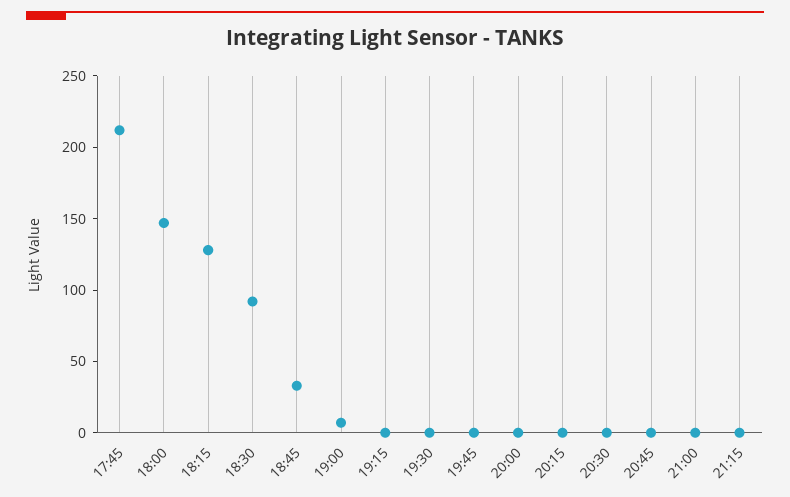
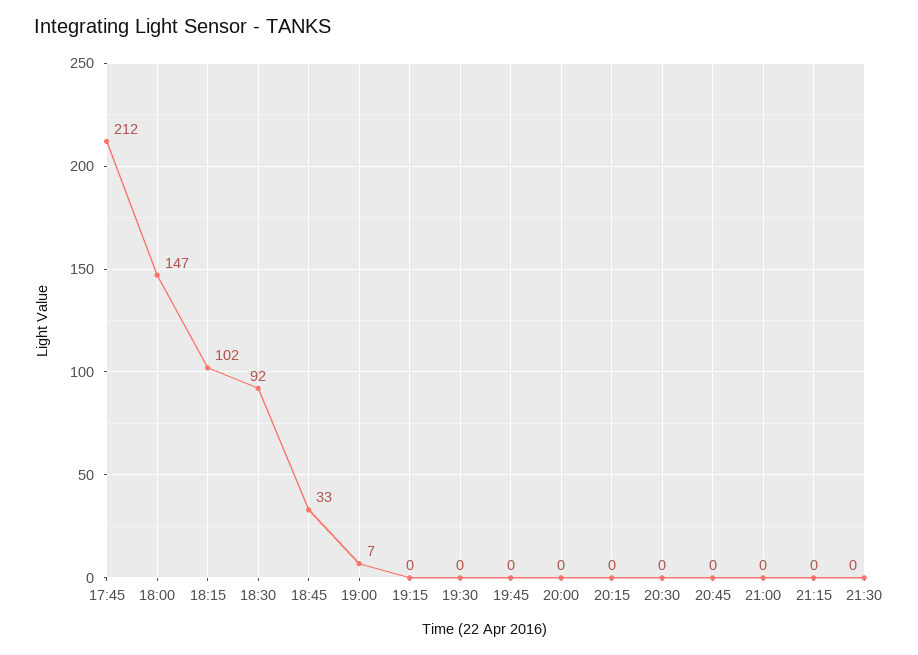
18:15: 130 -> 102
21:30: none -> 0

